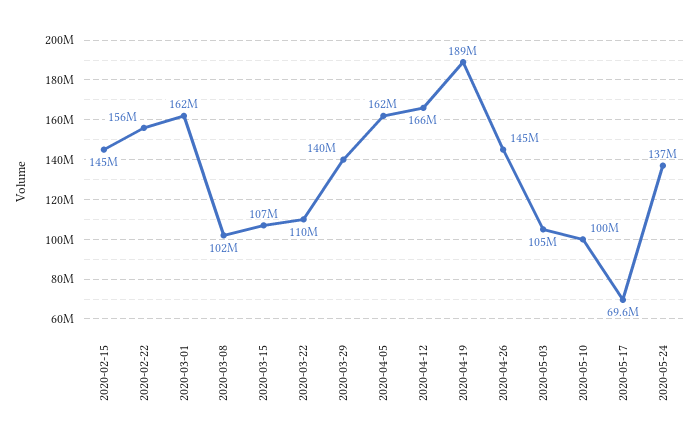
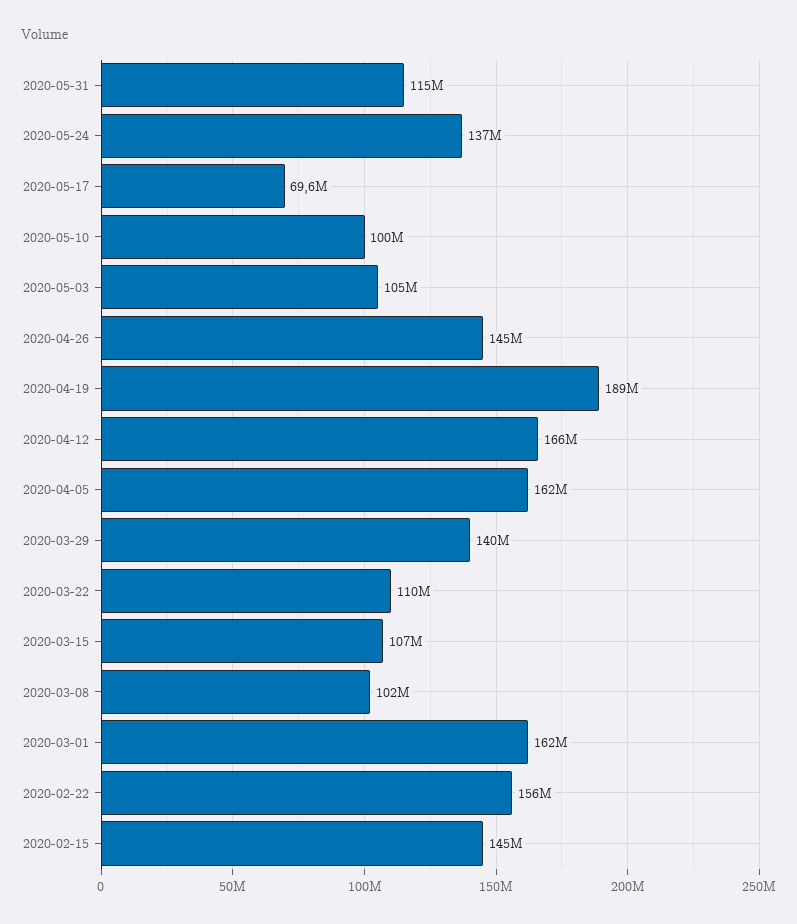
2020-05-31: none -> 115000000

